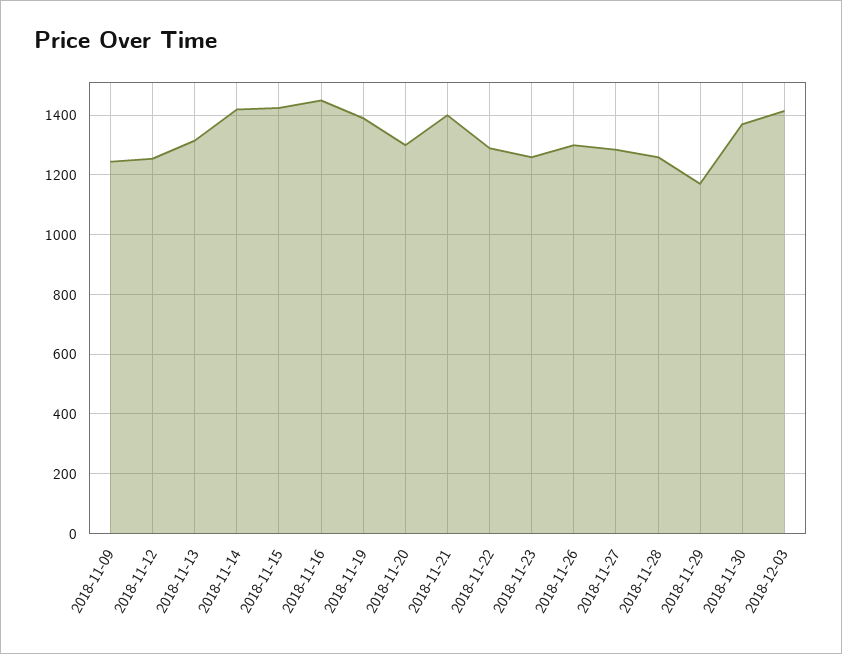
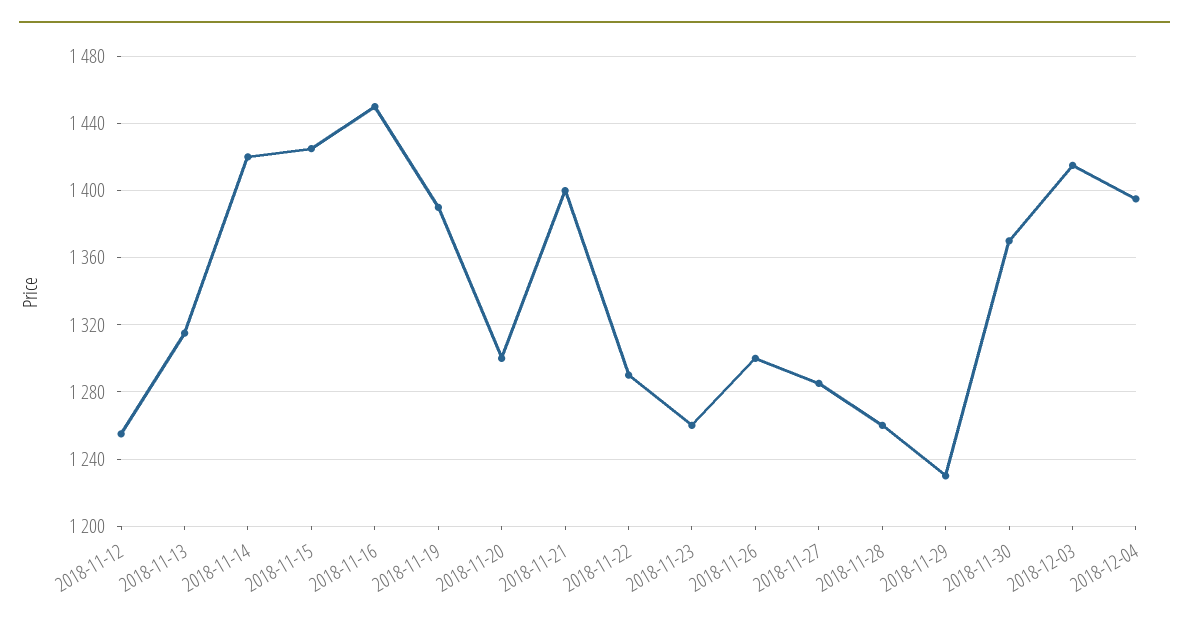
2018-11-09: 1250 -> none
2018-11-29: 1175 -> 1230
2018-12-04: none -> 1395

